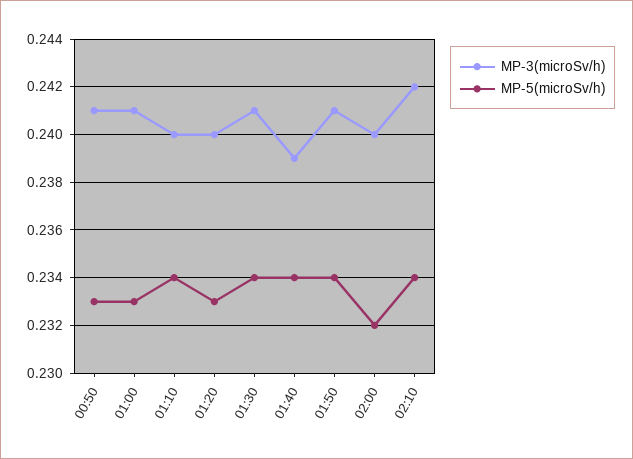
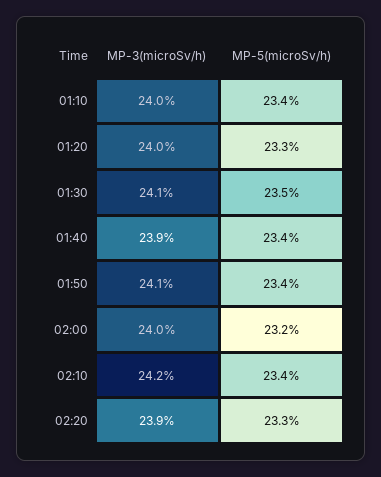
MP-3(microSv/h), 00:50: 0.241 -> none
MP-5(microSv/h), 00:50: 0.233 -> none
MP-3(microSv/h), 01:00: 0.241 -> none
MP-5(microSv/h), 01:00: 0.233 -> none
MP-5(microSv/h), 01:30: 0.234 -> 0.235
MP-3(microSv/h), 02:20: none -> 0.239
MP-5(microSv/h), 02:20: none -> 0.233

